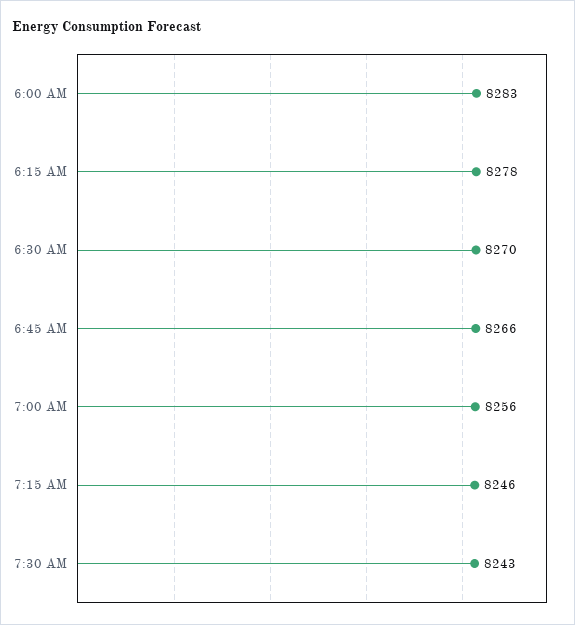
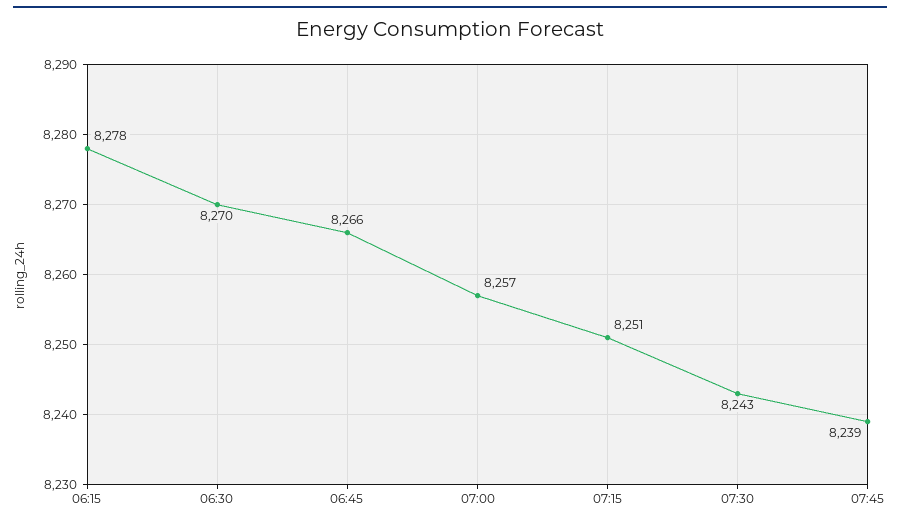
6:00 AM: 8283 -> none
7:00 AM: 8256 -> 8257
7:15 AM: 8246 -> 8251
07:45: none -> 8239

